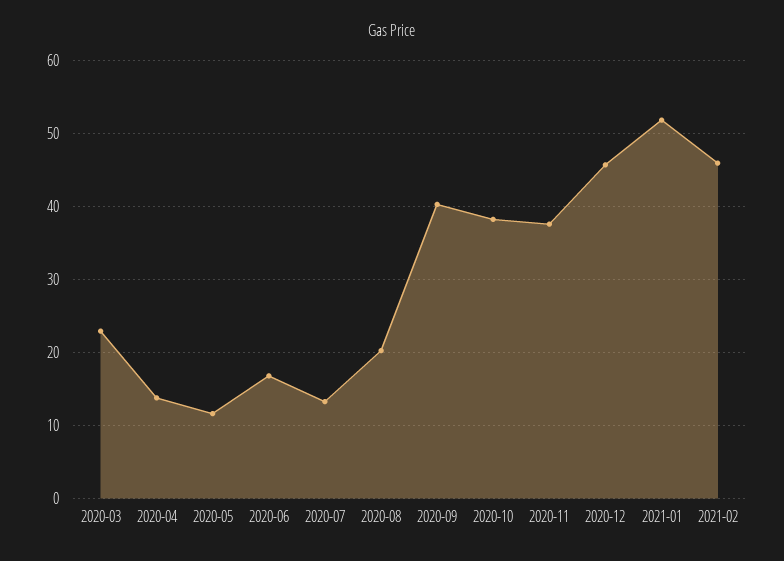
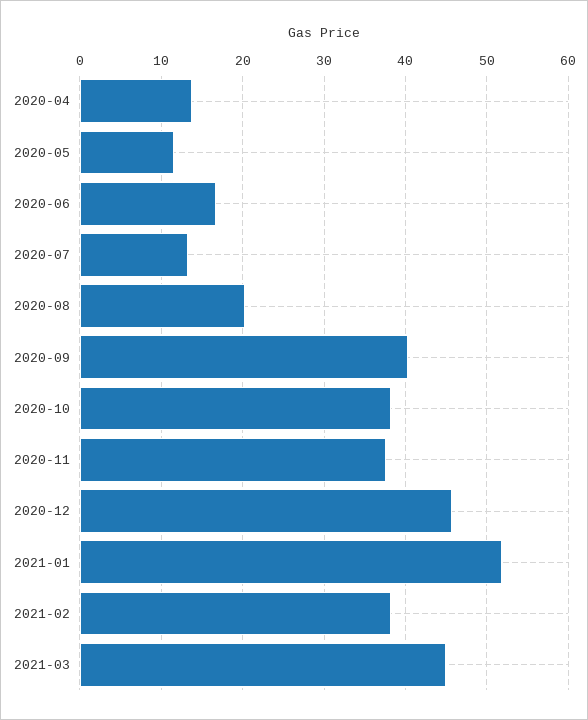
2020-03: 23 -> none
2021-02: 46 -> 38
2021-03: none -> 45

